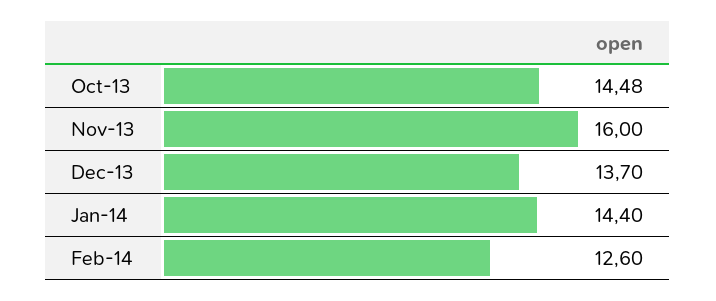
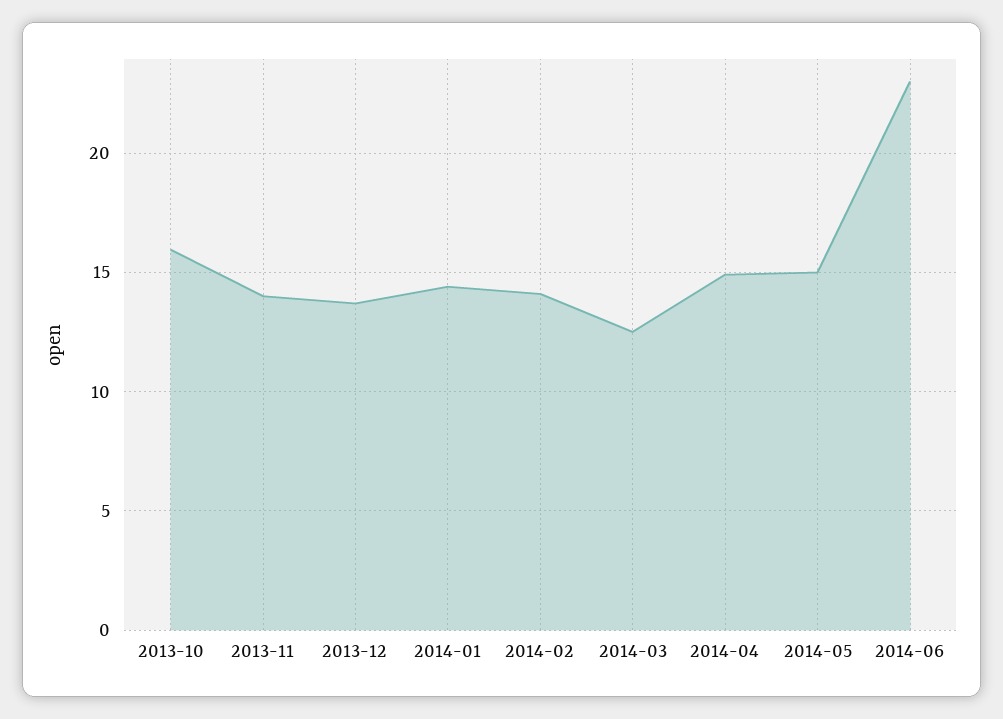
Oct-13: 14.48 -> 16
Nov-13: 16 -> 14
Feb-14: 12.6 -> 14
2014-03: none -> 12.5
2014-04: none -> 15
2014-05: none -> 15
2014-06: none -> 23

